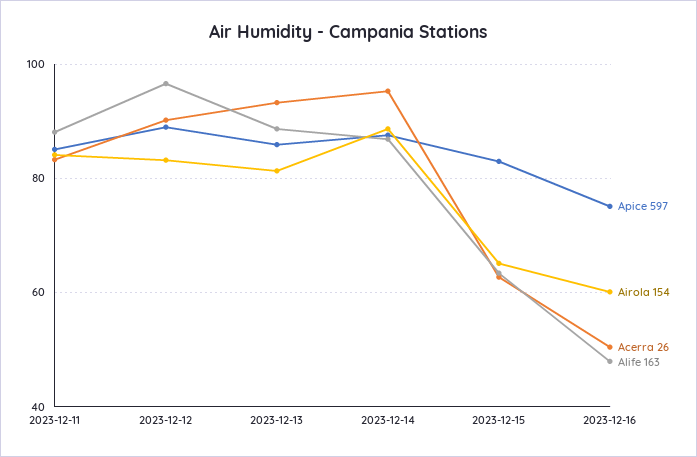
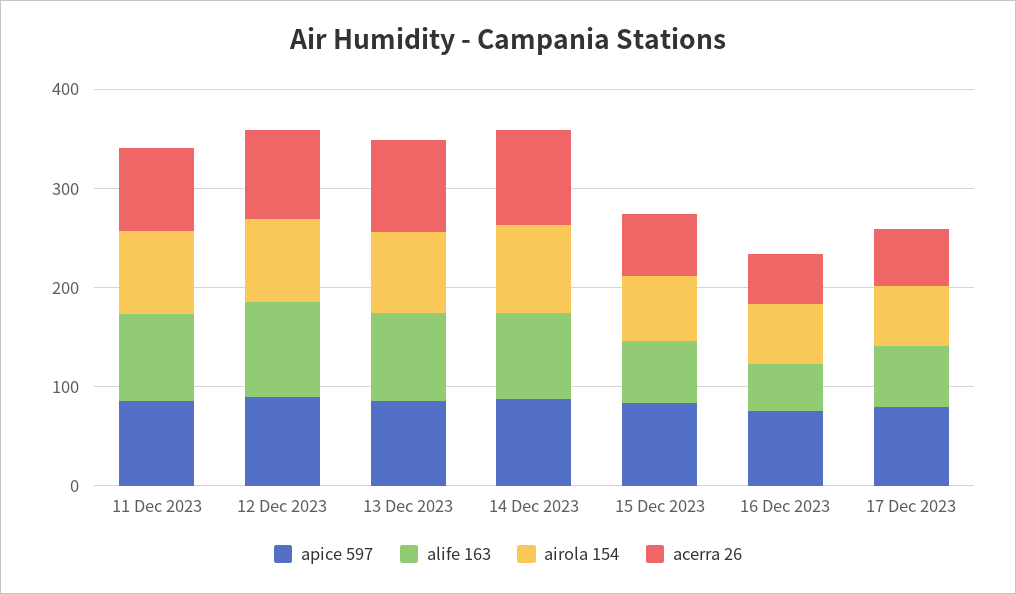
Apice 597, 17 Dec 2023: none -> 80
Alife 163, 17 Dec 2023: none -> 60
Airola 154, 17 Dec 2023: none -> 60
Acerra 26, 17 Dec 2023: none -> 60

